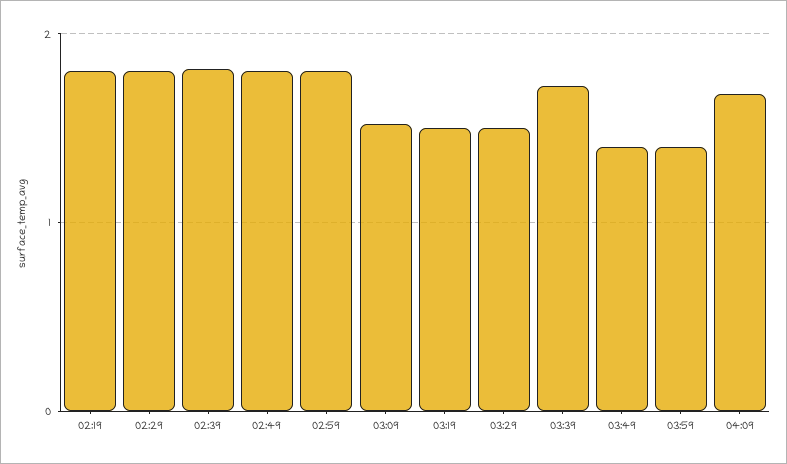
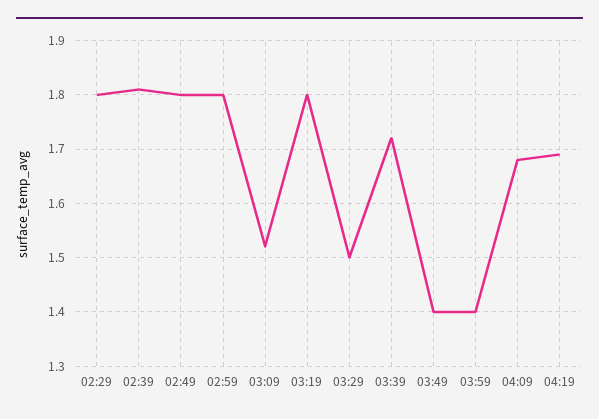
02:19: 1.8 -> none
03:19: 1.5 -> 1.8
04:19: none -> 1.7

